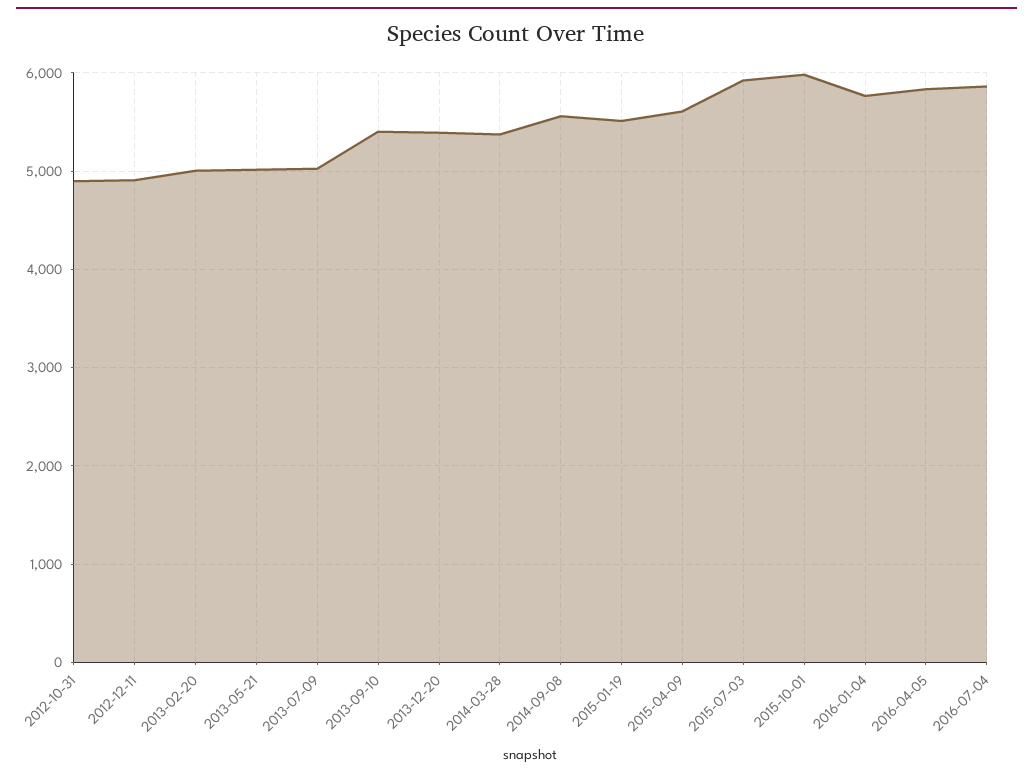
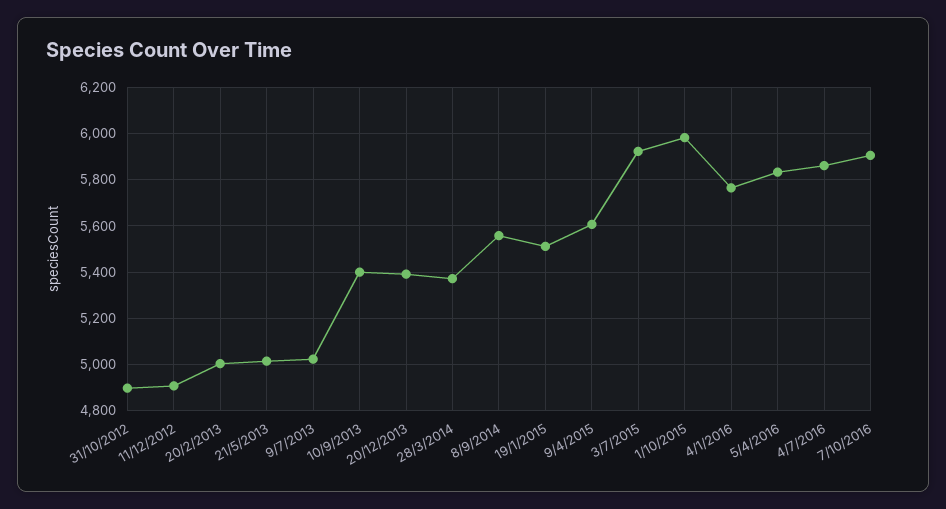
7/10/2016: none -> 5900

